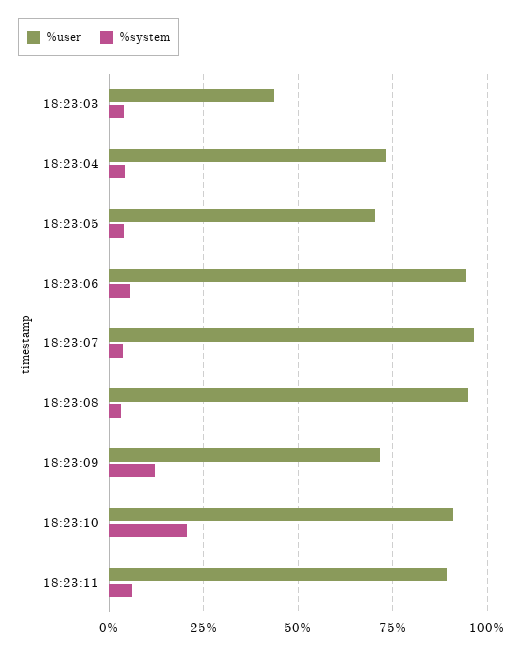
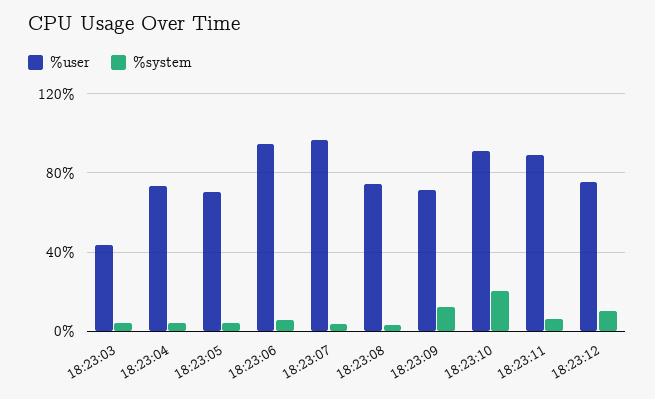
%user, 18:23:08: 95 -> 75
%user, 18:23:12: none -> 75
%system, 18:23:12: none -> 10

